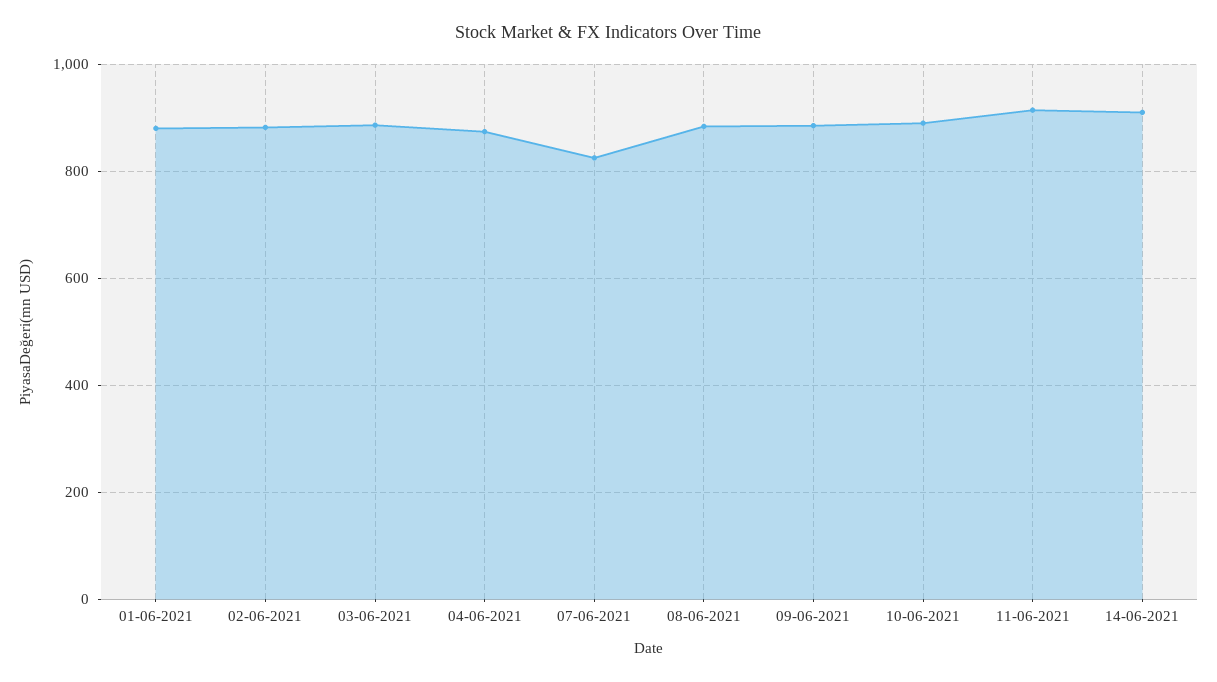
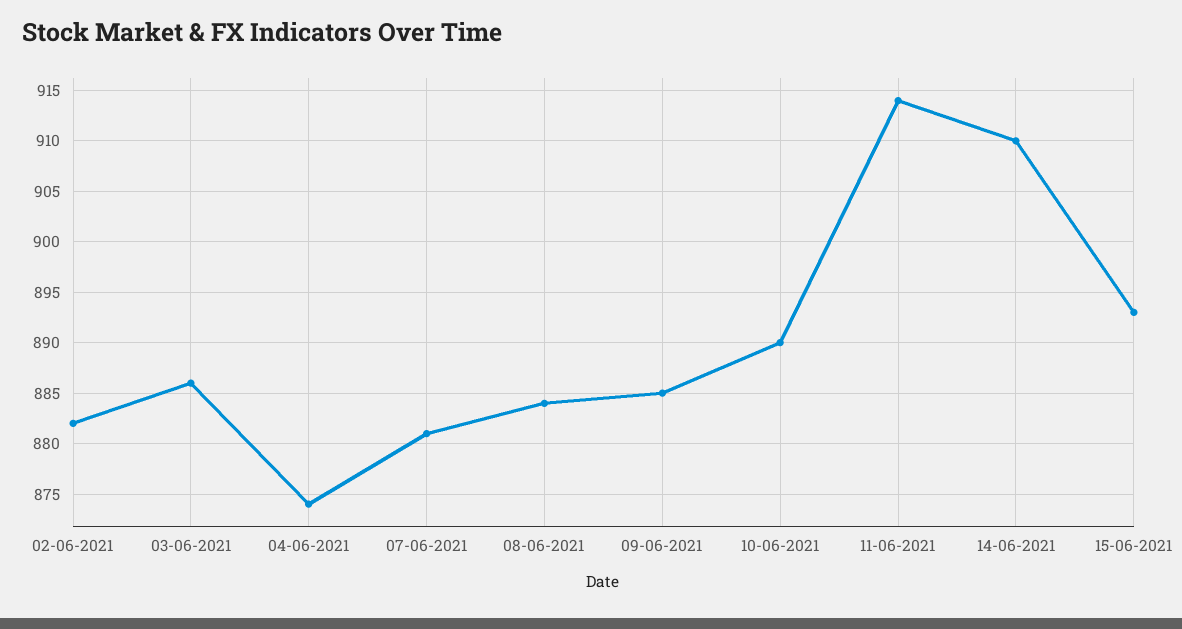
01-06-2021: 880 -> none
07-06-2021: 820 -> 881
15-06-2021: none -> 893

